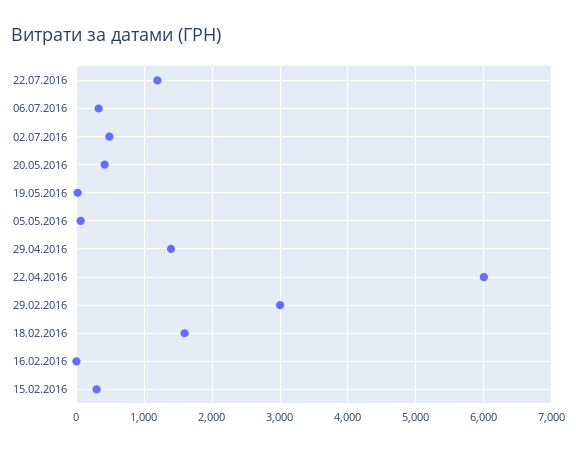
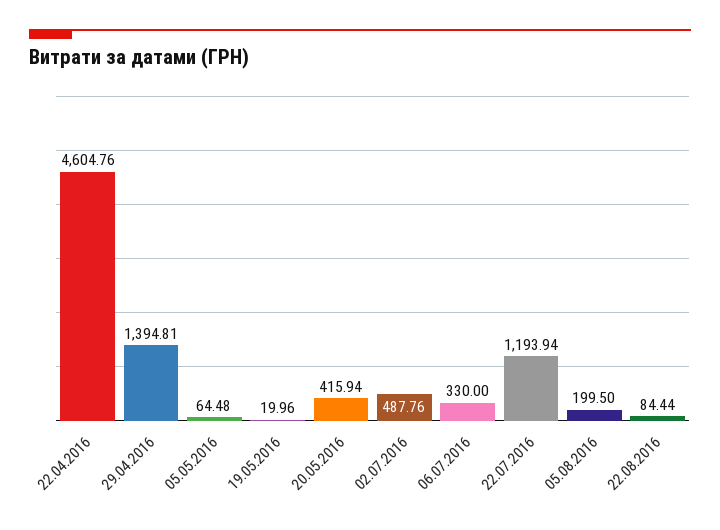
22.04.2016: 6000 -> 4604.76
29.02.2016: 3000 -> none
18.02.2016: 1600 -> none
16.02.2016: 0 -> none
15.02.2016: 300 -> none
05.08.2016: none -> 199.5
22.08.2016: none -> 84.44

